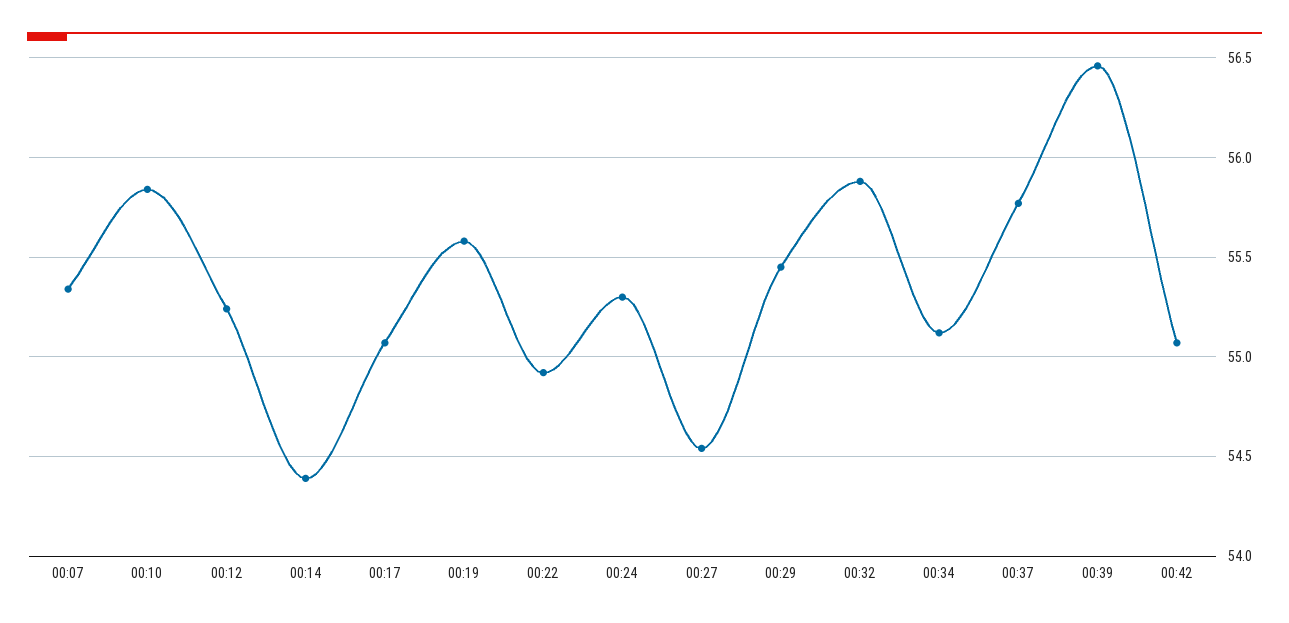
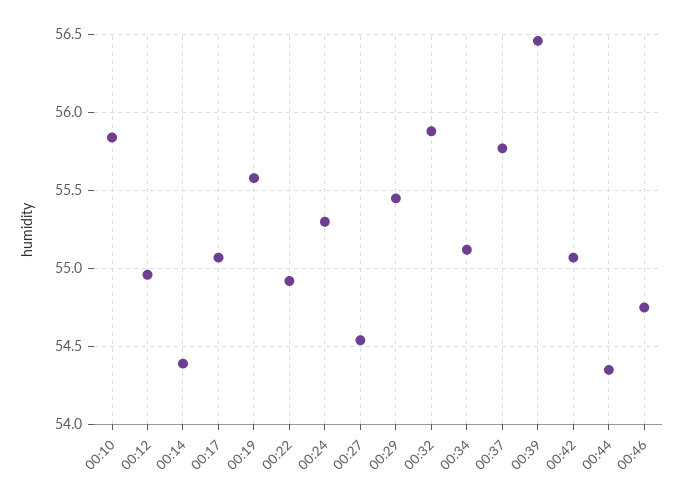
00:07: 55.35 -> none
00:12: 55.25 -> 54.95
00:44: none -> 54.35
00:46: none -> 54.75

